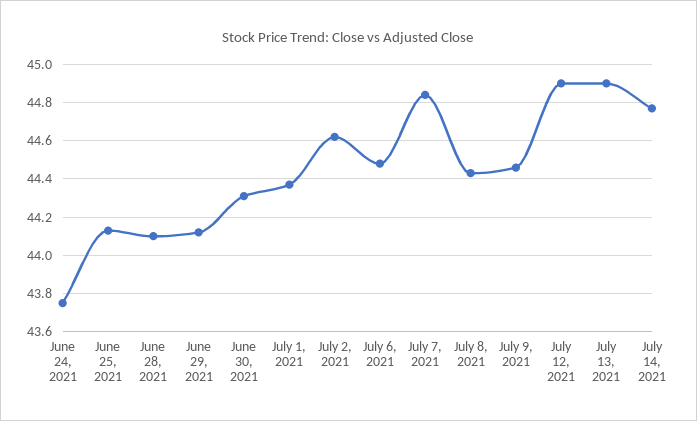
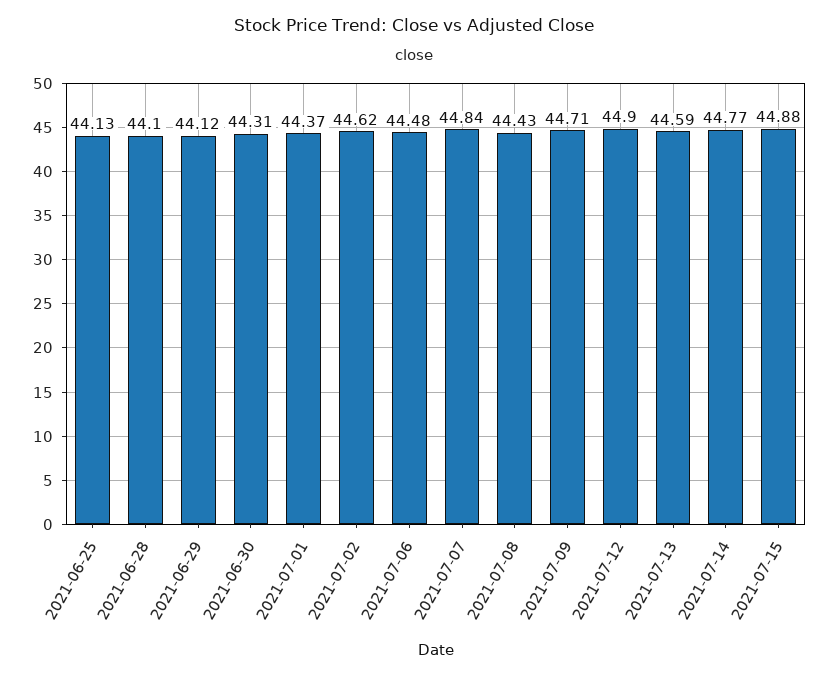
June 24, 2021: 43.75 -> none
July 9, 2021: 44.45 -> 44.71
July 13, 2021: 44.9 -> 44.59
2021-07-15: none -> 44.88

